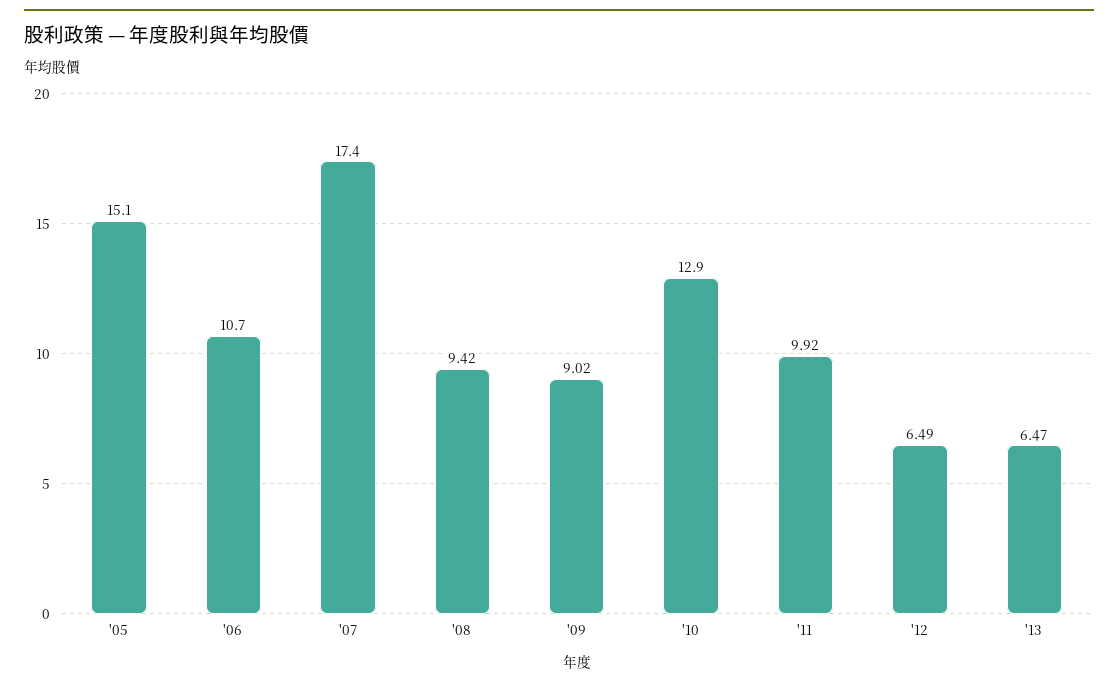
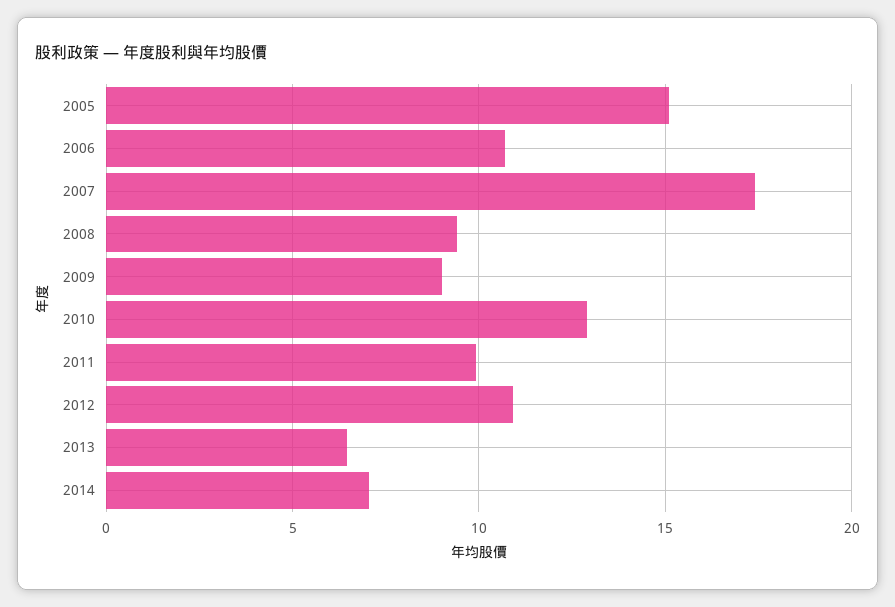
'12: 6.49 -> 11
2014: none -> 7

